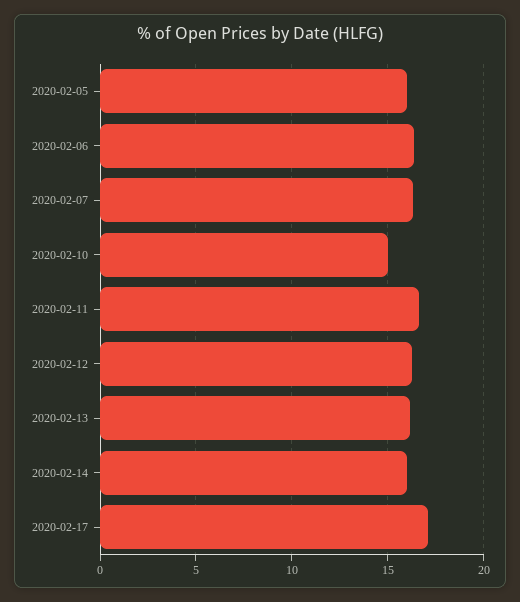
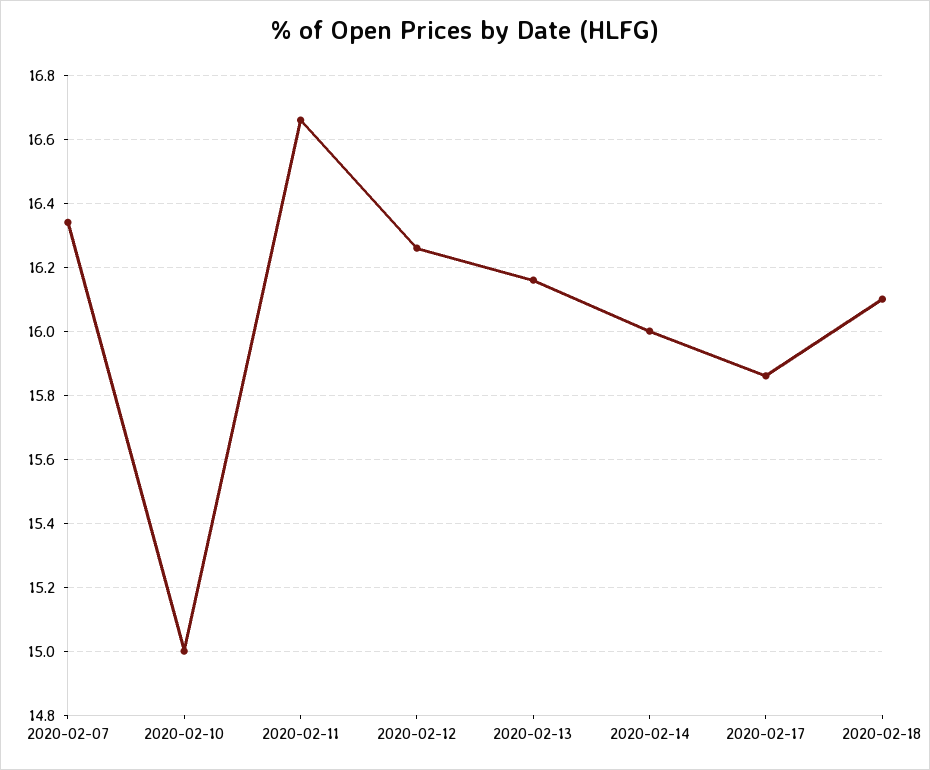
2020-02-05: 16 -> none
2020-02-06: 16.5 -> none
2020-02-17: 17 -> 15.85
2020-02-18: none -> 16.1

